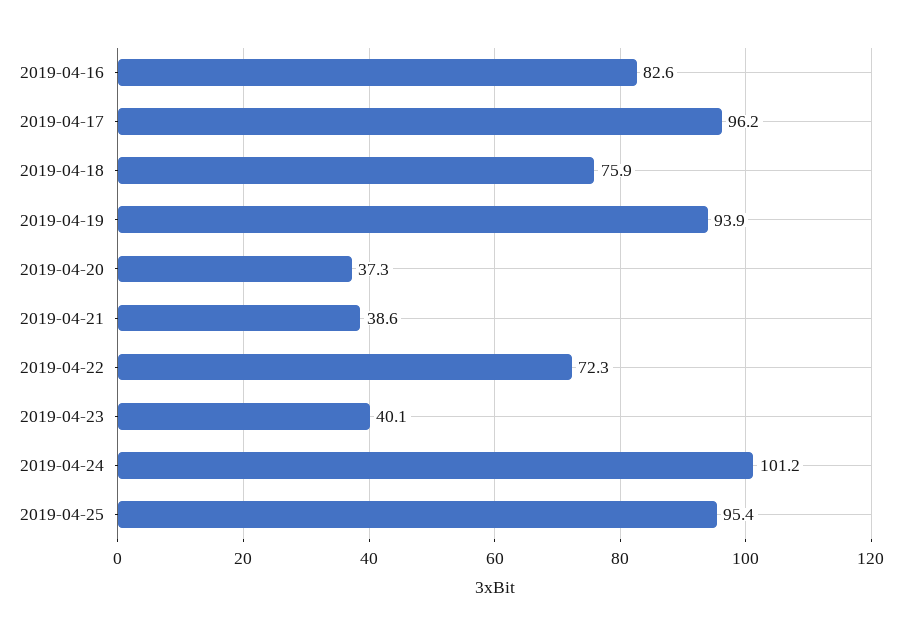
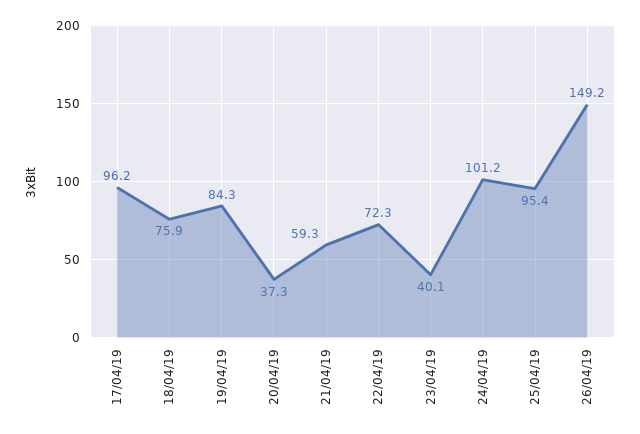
2019-04-16: 82.6 -> none
2019-04-19: 93.9 -> 84.3
2019-04-21: 38.6 -> 59.3
26/04/19: none -> 149.2

